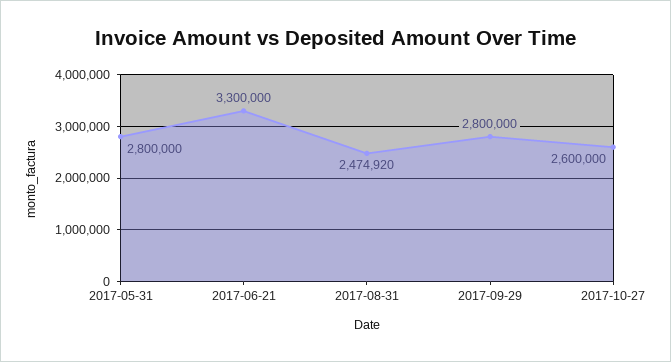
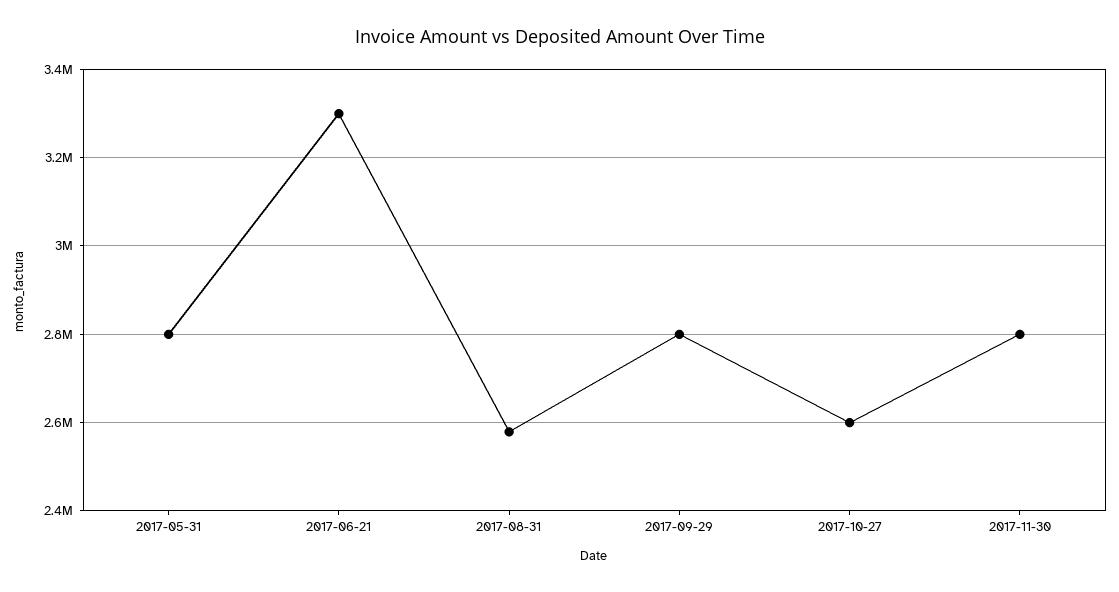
2017-08-31: 2474920 -> 2580000
2017-11-30: none -> 2800000

